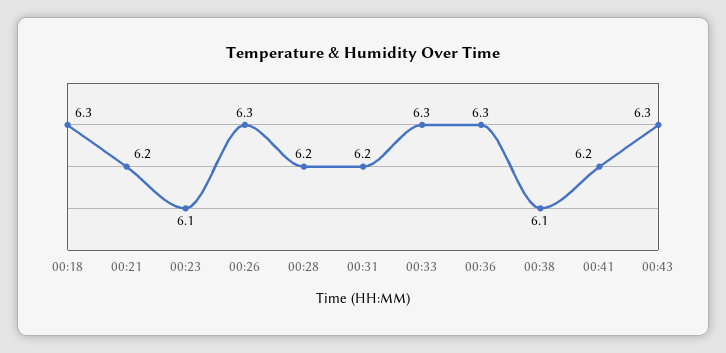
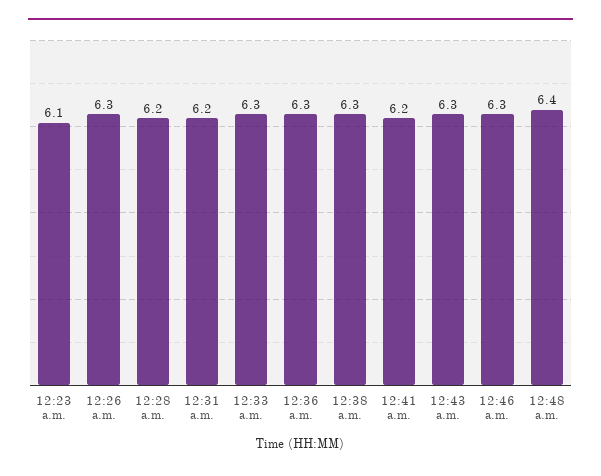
00:18: 6.3 -> none
00:21: 6.2 -> none
00:38: 6.1 -> 6.3
12:46 a.m.: none -> 6.3
12:48 a.m.: none -> 6.4

